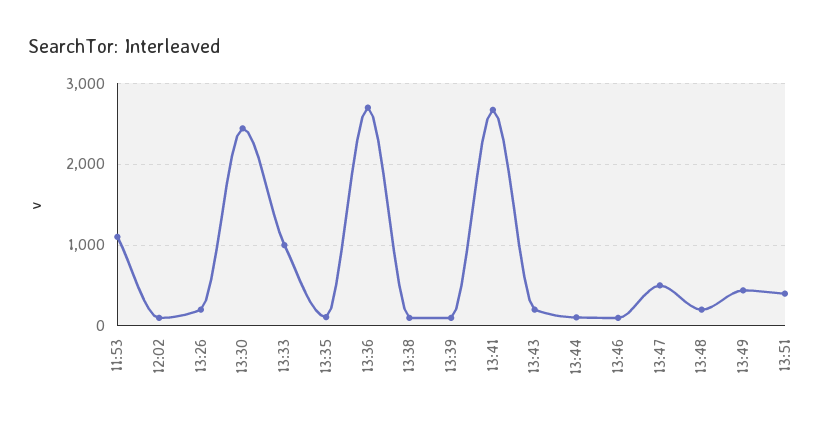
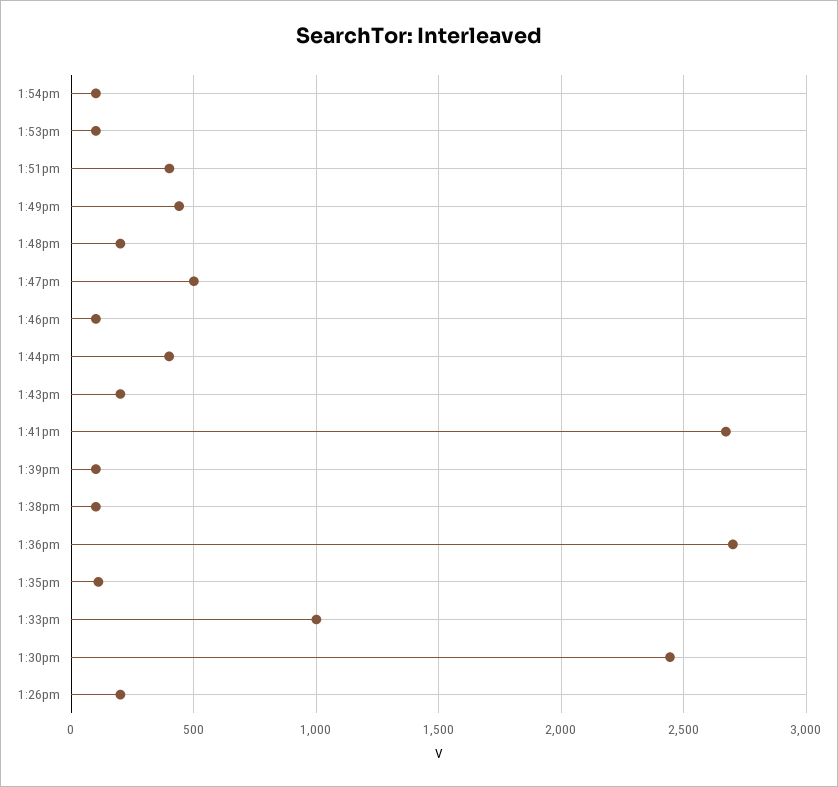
11:53: 1100 -> none
12:02: 100 -> none
13:44: 100 -> 400
1:54pm: none -> 100
1:53pm: none -> 100

